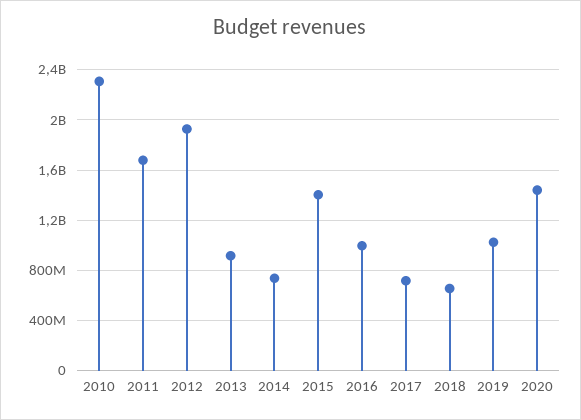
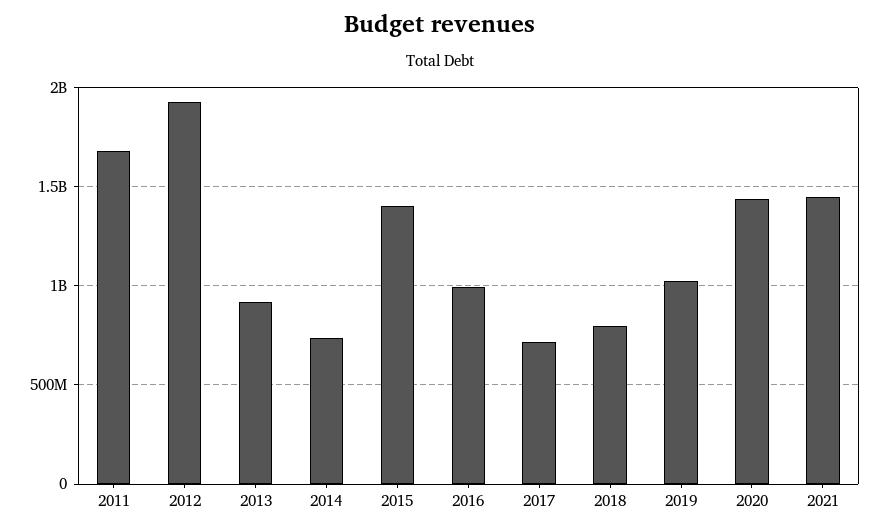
2010: 2300000000 -> none
2018: 650000000 -> 800000000
2021: none -> 1450000000

